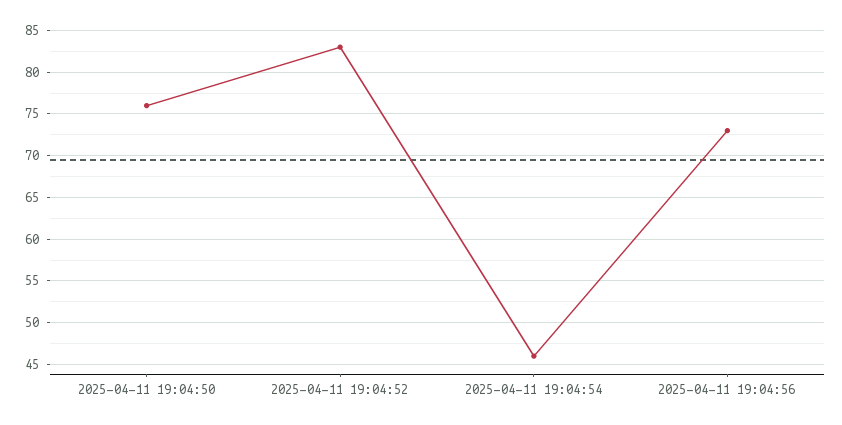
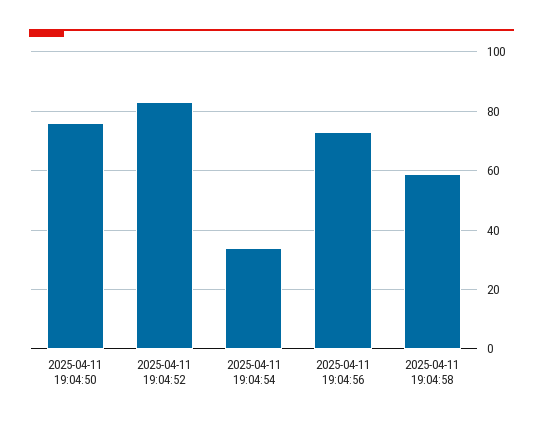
2025-04-11 19:04:54: 46 -> 35
2025-04-11 19:04:58: none -> 60

